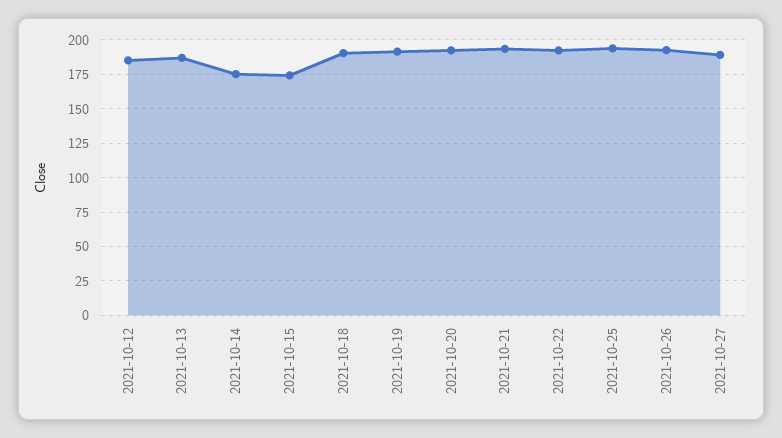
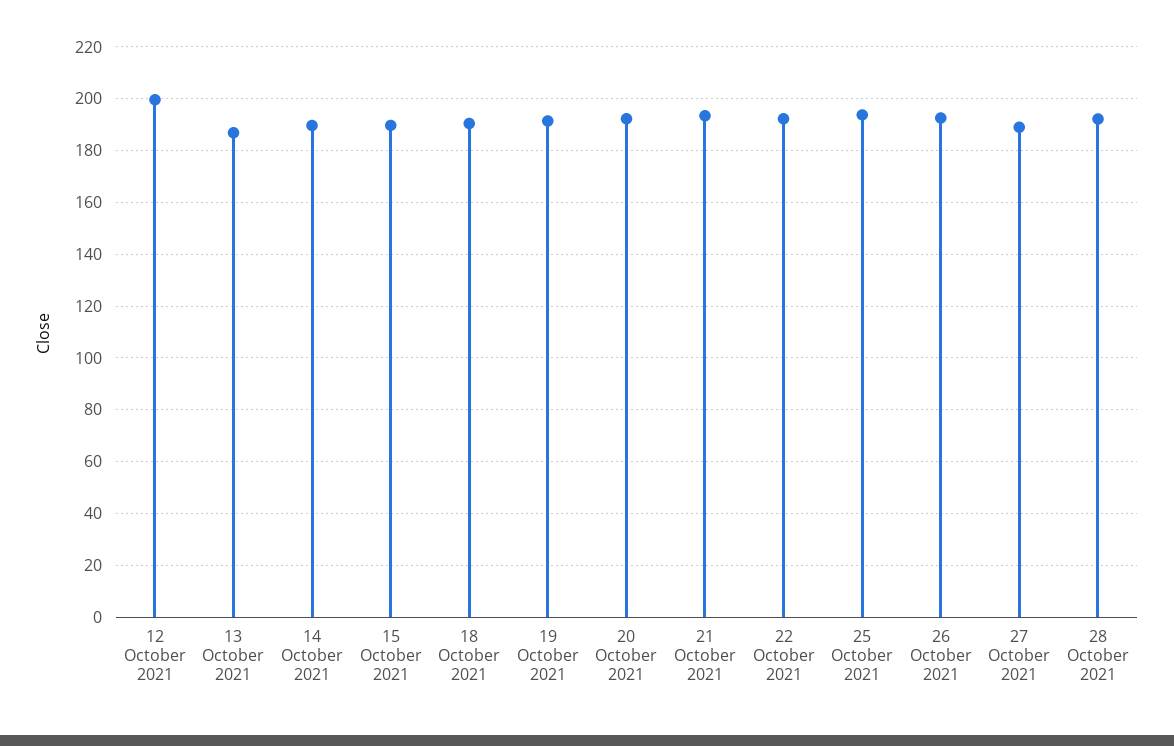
2021-10-12: 185 -> 200
2021-10-14: 175 -> 190
2021-10-15: 175 -> 190
28 October 2021: none -> 192.5

